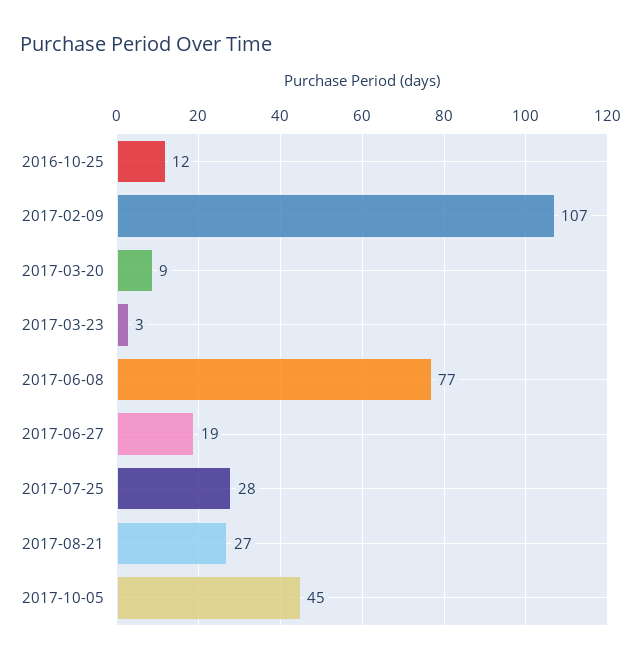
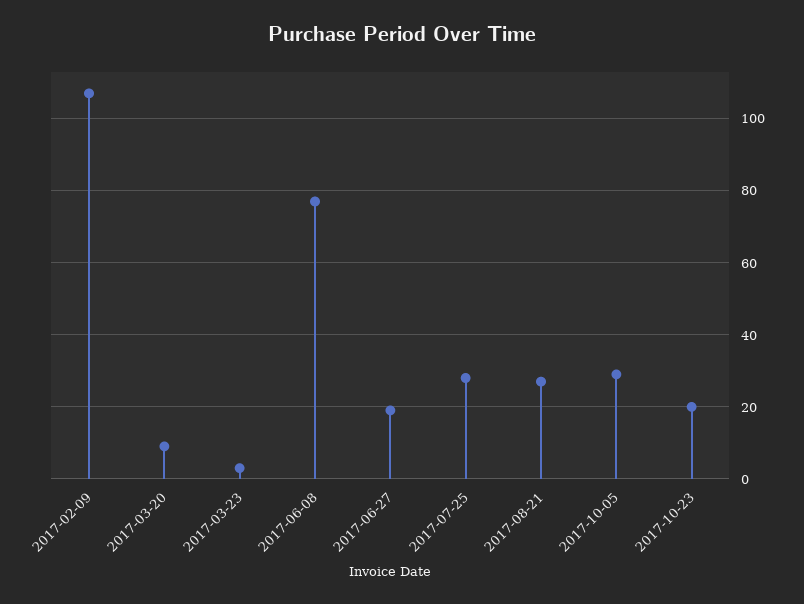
2016-10-25: 12 -> none
2017-10-05: 45 -> 30
2017-10-23: none -> 20

